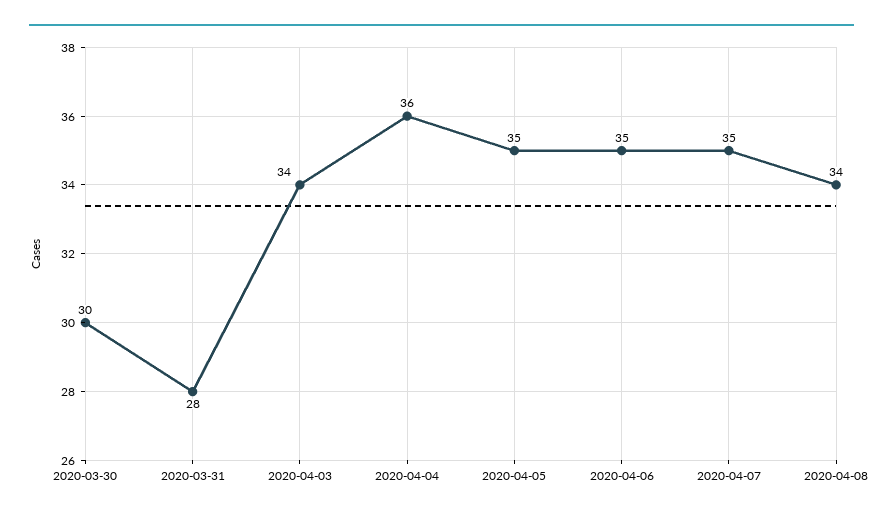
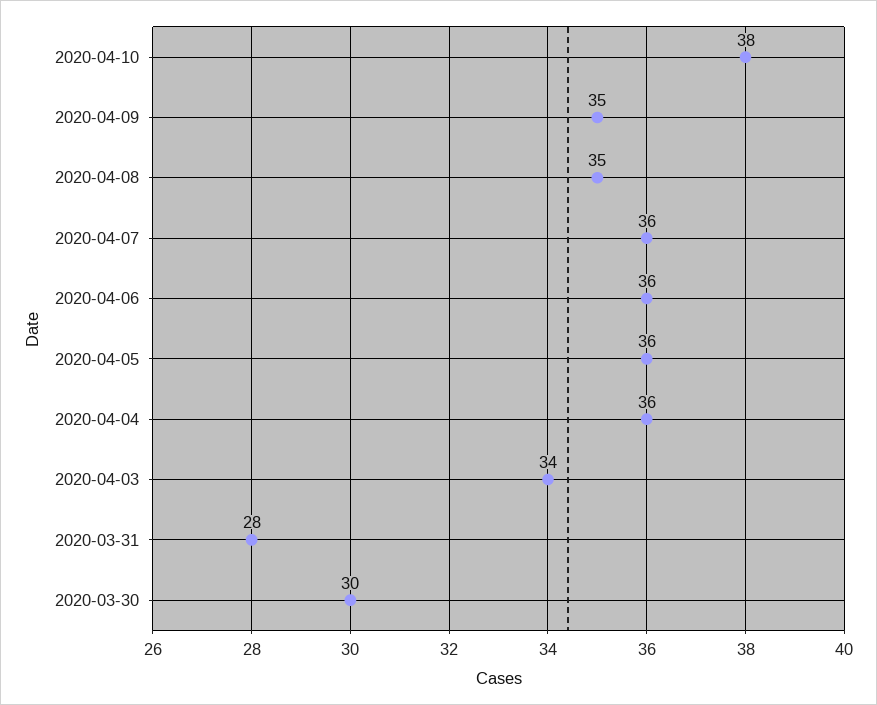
2020-04-05: 35 -> 36
2020-04-06: 35 -> 36
2020-04-07: 35 -> 36
2020-04-08: 34 -> 35
2020-04-10: none -> 38
2020-04-09: none -> 35

